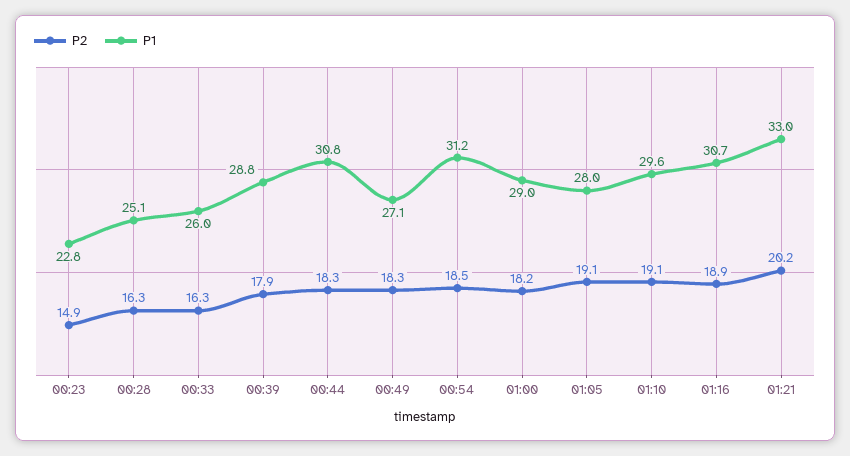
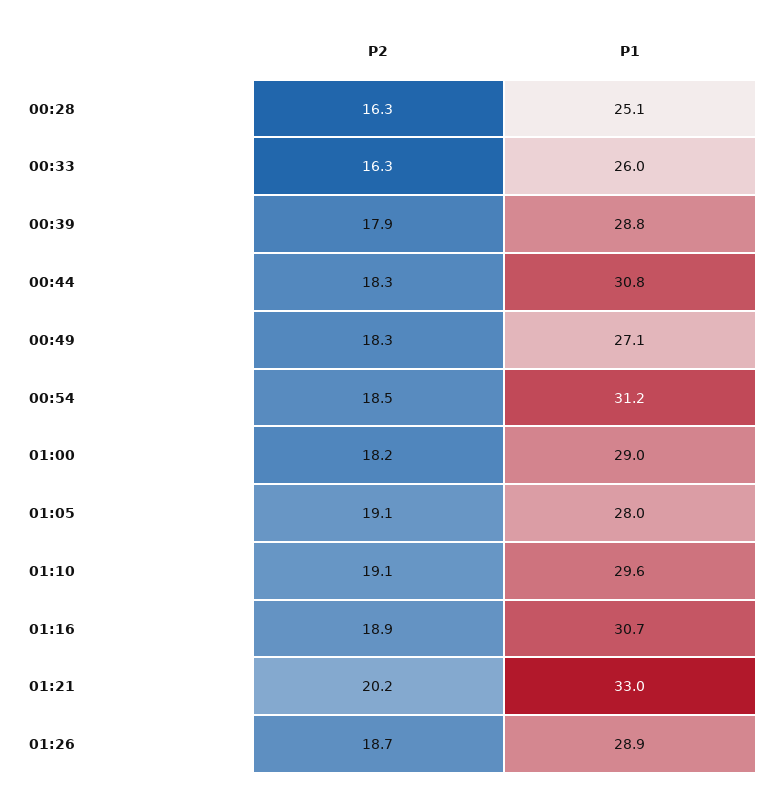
P2, 00:23: 14.9 -> none
P1, 00:23: 22.8 -> none
P2, 01:26: none -> 18.7
P1, 01:26: none -> 28.9

